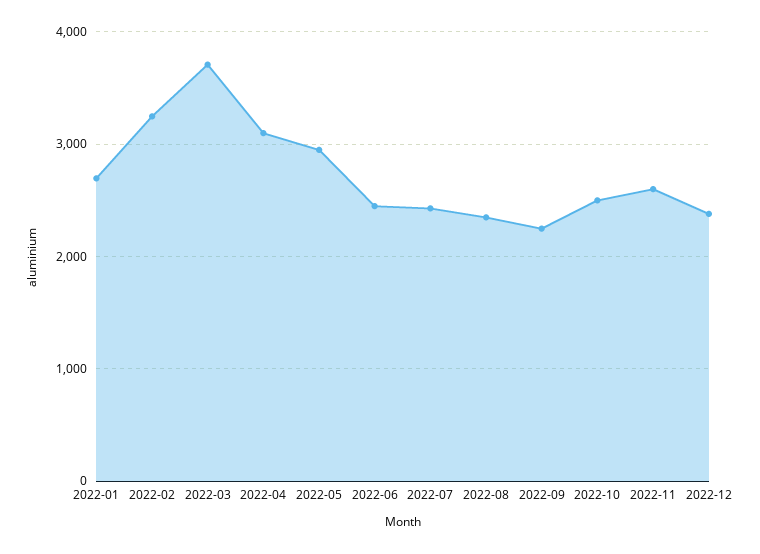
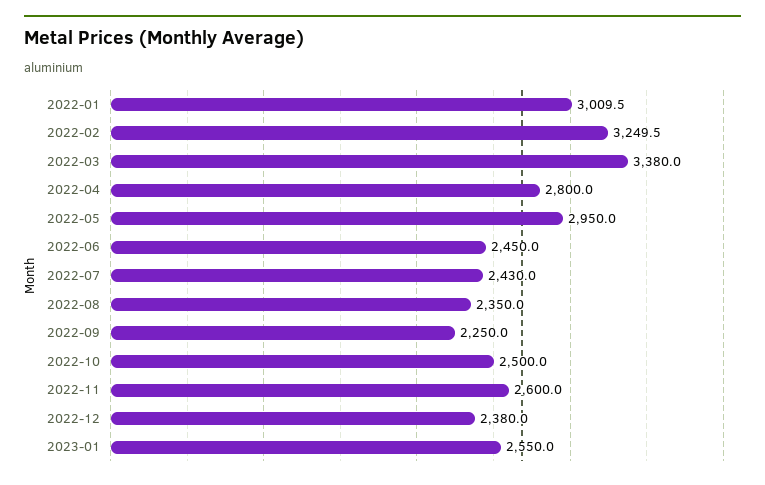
2022-01: 2700 -> 3009.5
2022-03: 3700 -> 3380
2022-04: 3100 -> 2800
2023-01: none -> 2550

